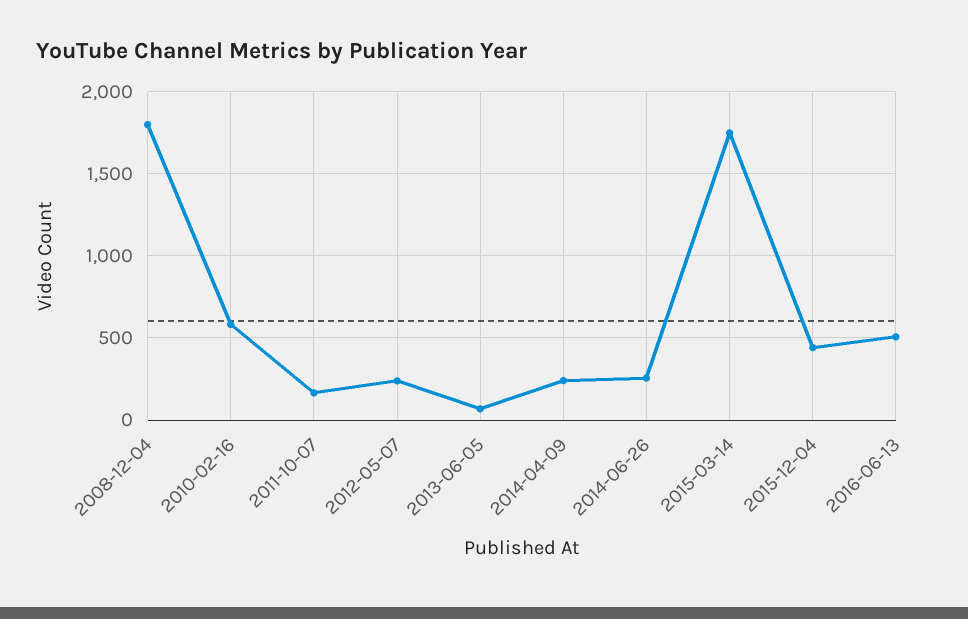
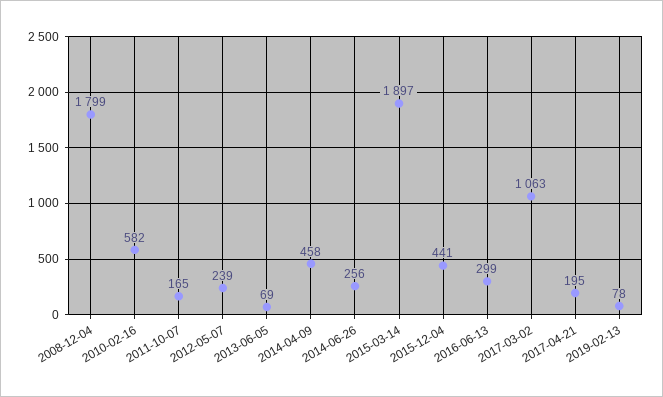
2014-04-09: 250 -> 458
2015-03-14: 1750 -> 1897
2016-06-13: 500 -> 299
2017-03-02: none -> 1063
2017-04-21: none -> 195
2019-02-13: none -> 78

